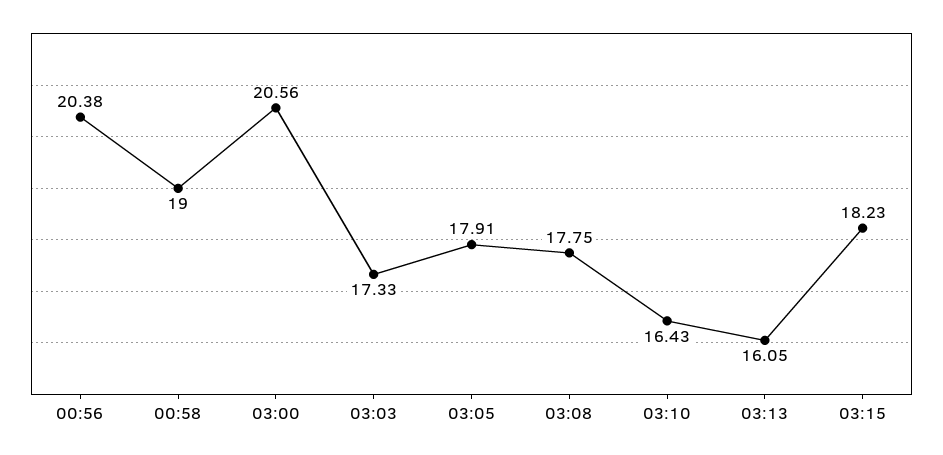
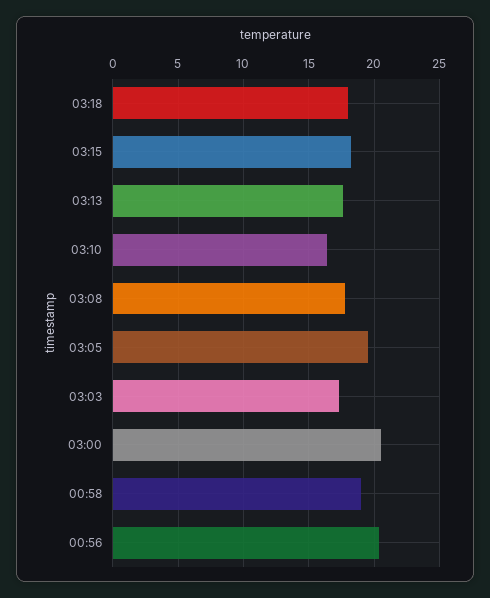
03:05: 17.91 -> 19.5
03:13: 16.05 -> 17.5
03:18: none -> 18

